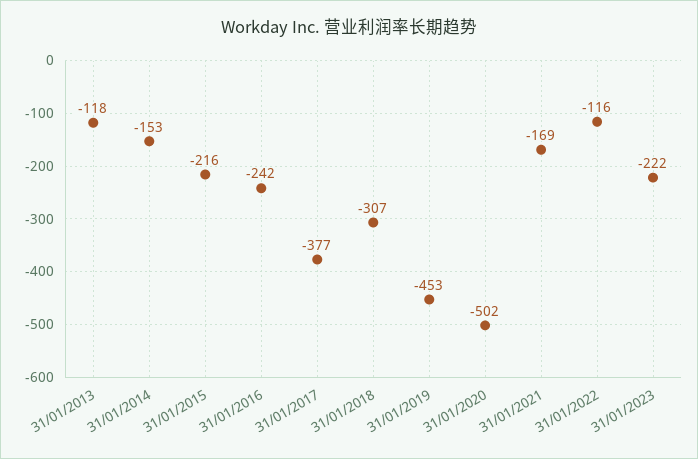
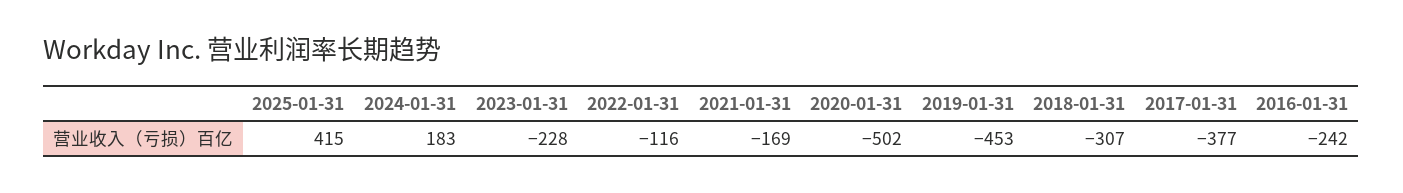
31/01/2013: -118 -> none
31/01/2014: -153 -> none
31/01/2015: -216 -> none
31/01/2023: -222 -> -228
2025-01-31: none -> 415
2024-01-31: none -> 183

